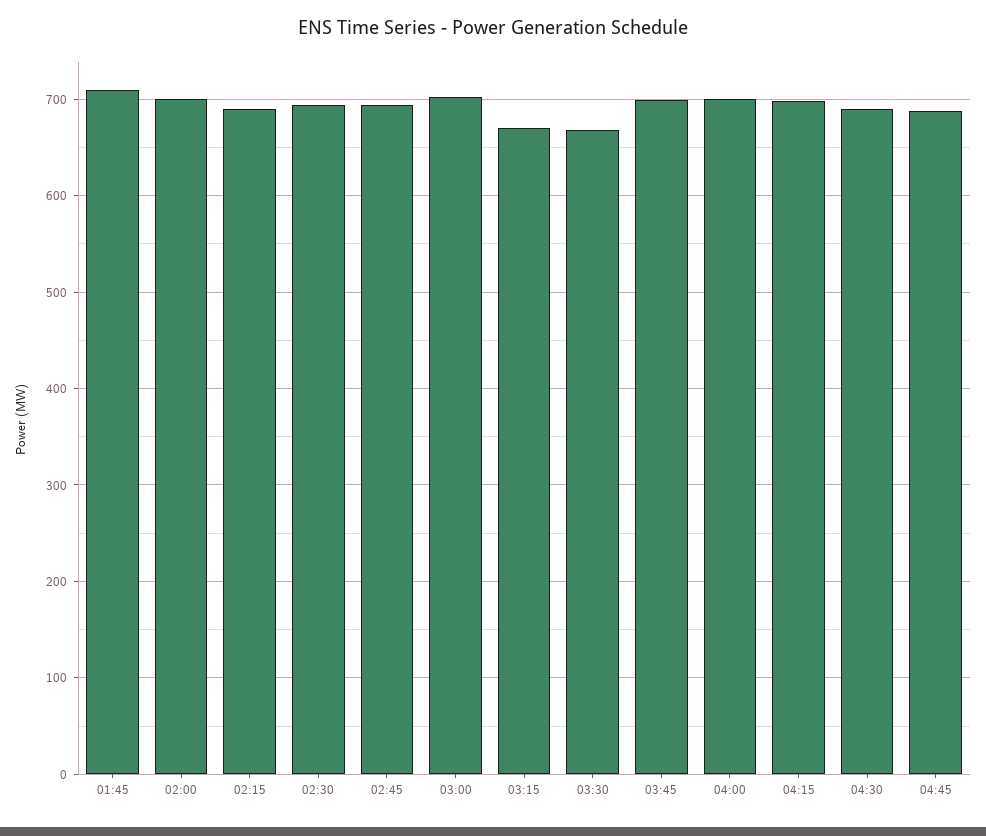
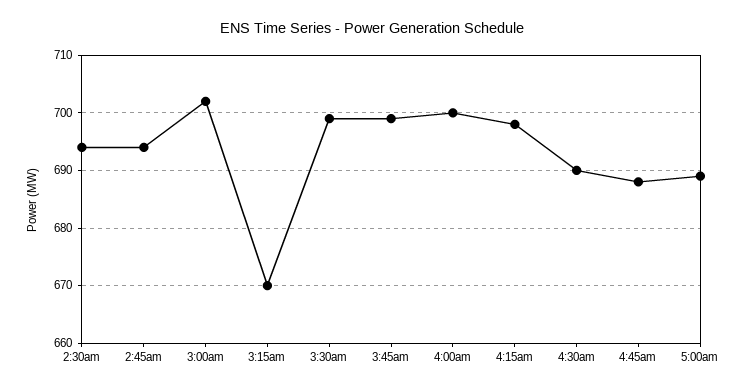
01:45: 710 -> none
02:00: 700 -> none
02:15: 690 -> none
03:30: 670 -> 700
5:00am: none -> 690

